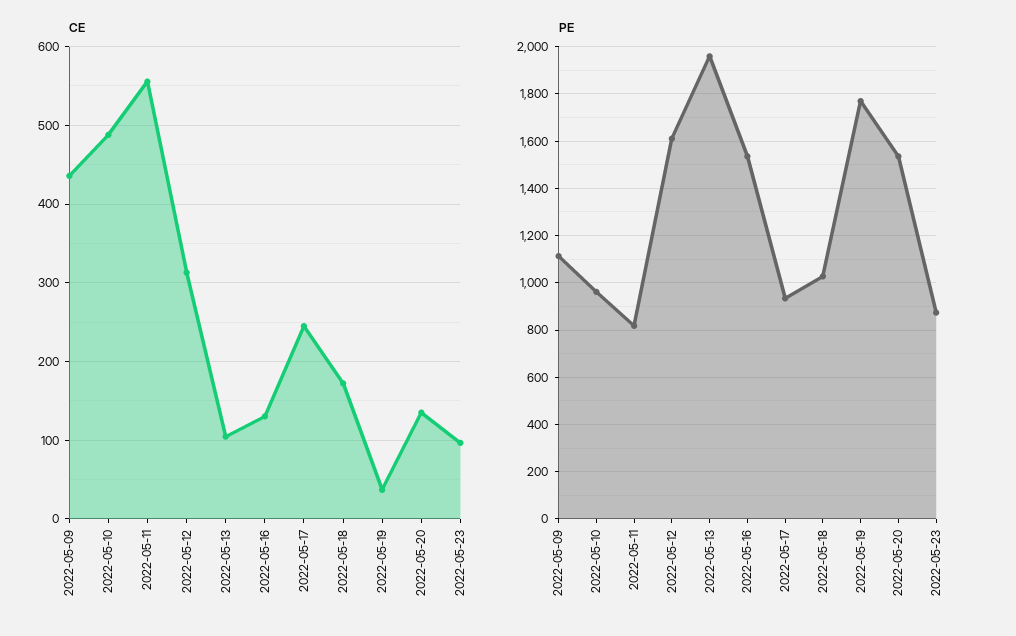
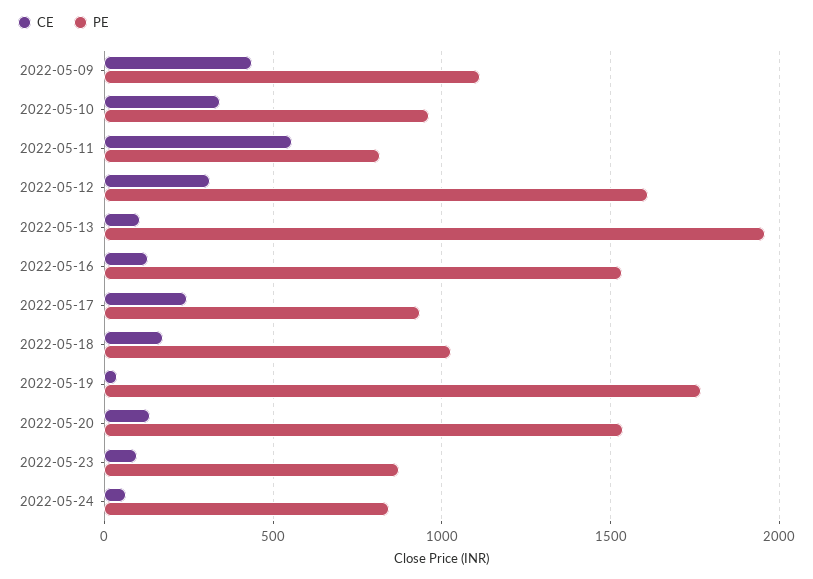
CE, 2022-05-10: 490 -> 350
CE, 2022-05-24: none -> 50
PE, 2022-05-24: none -> 850

